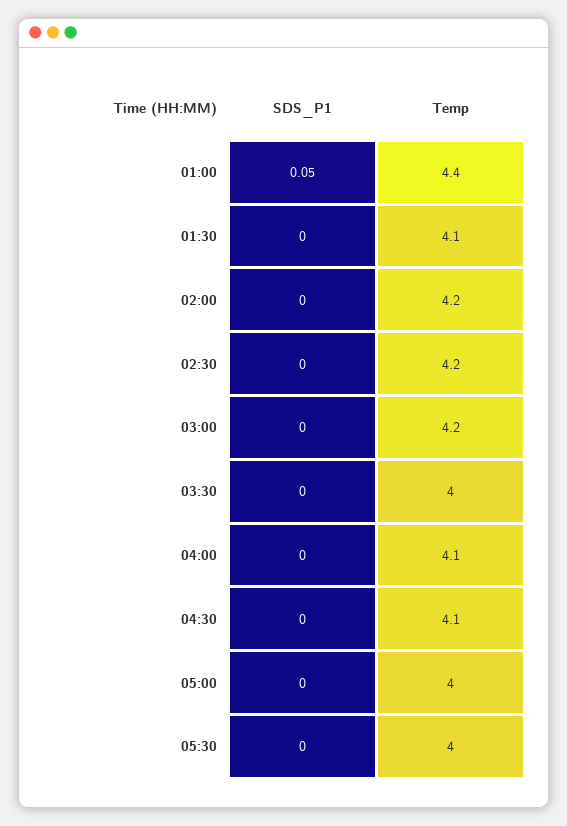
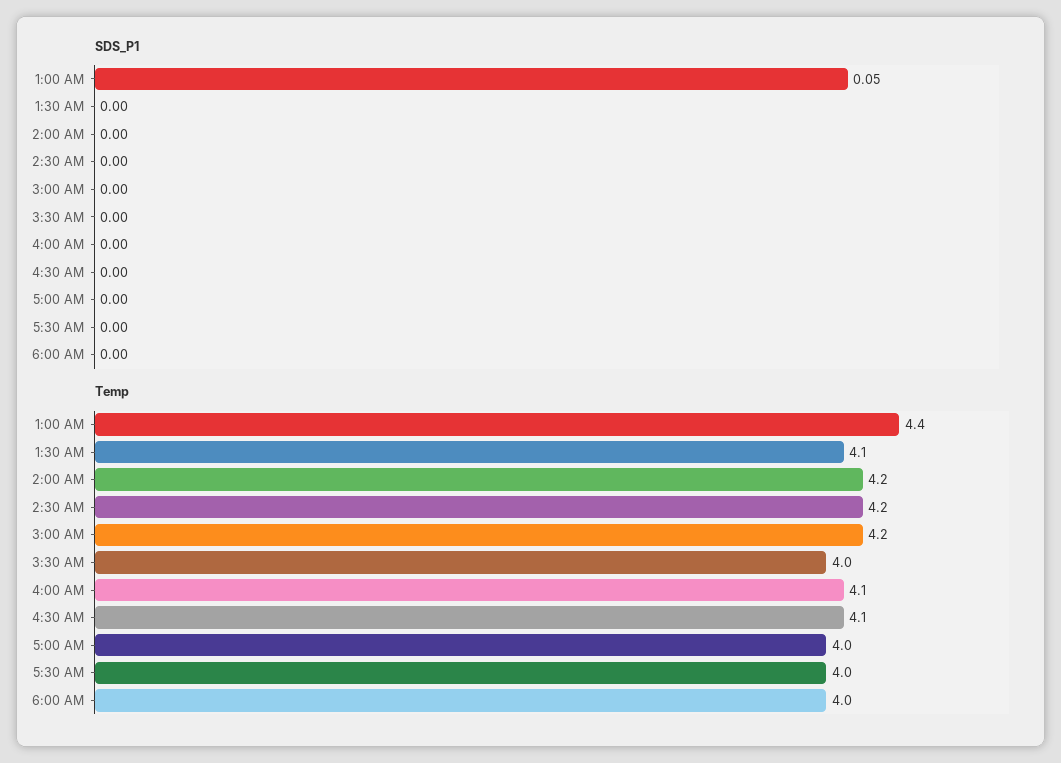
SDS_P1, 6:00 AM: none -> 0
Temp, 6:00 AM: none -> 4

